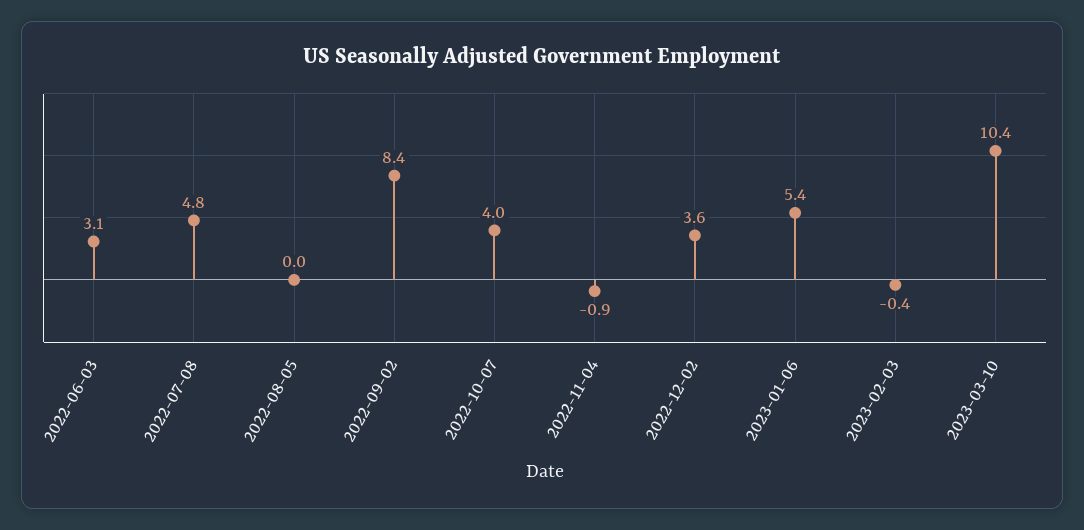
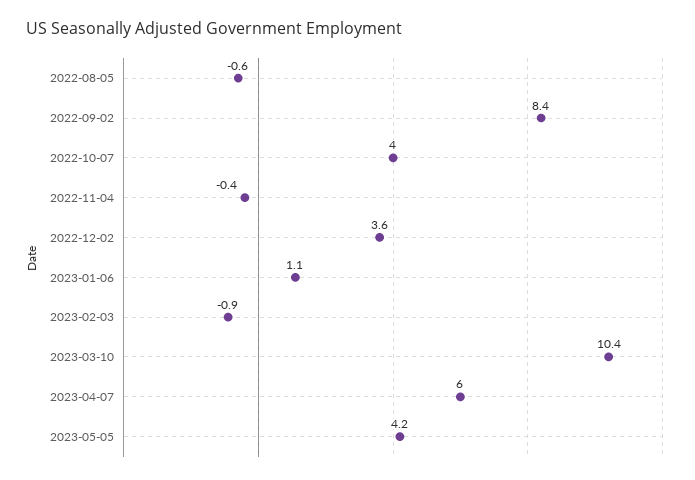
2022-06-03: 3.1 -> none
2022-07-08: 4.8 -> none
2022-08-05: 0 -> -0.6
2022-11-04: -0.9 -> -0.4
2023-01-06: 5.4 -> 1.1
2023-02-03: -0.4 -> -0.9
2023-04-07: none -> 6
2023-05-05: none -> 4.2

